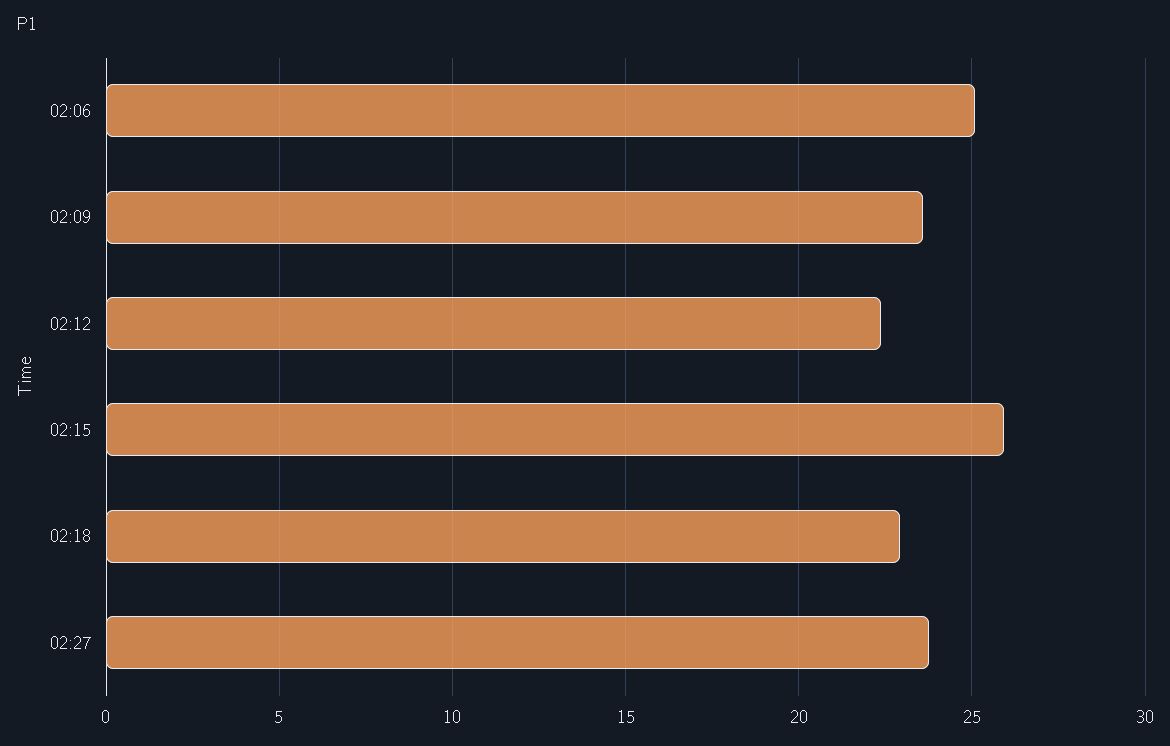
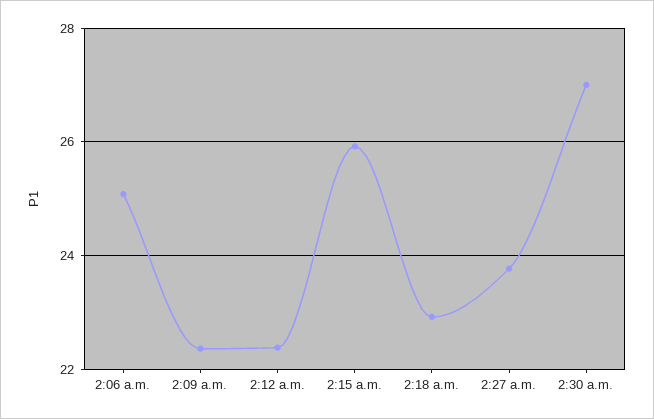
02:09: 23.5 -> 22.4
2:30 a.m.: none -> 27

